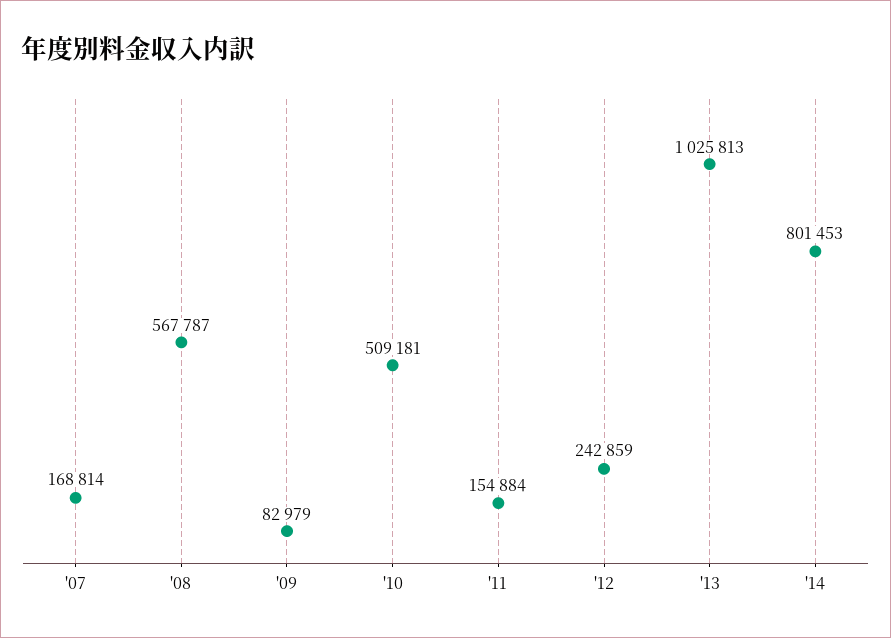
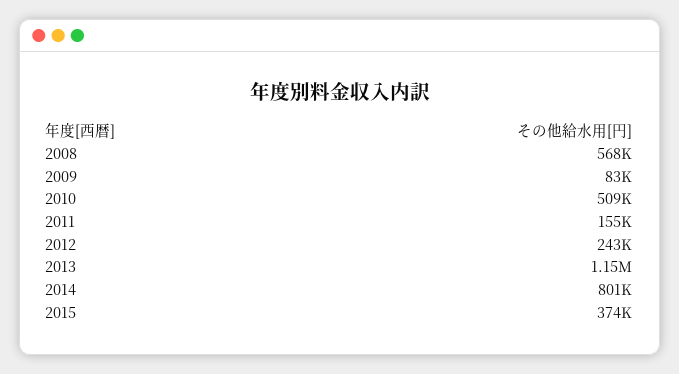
'07: 168814 -> none
'13: 1025813 -> 1150000
2015: none -> 374000

